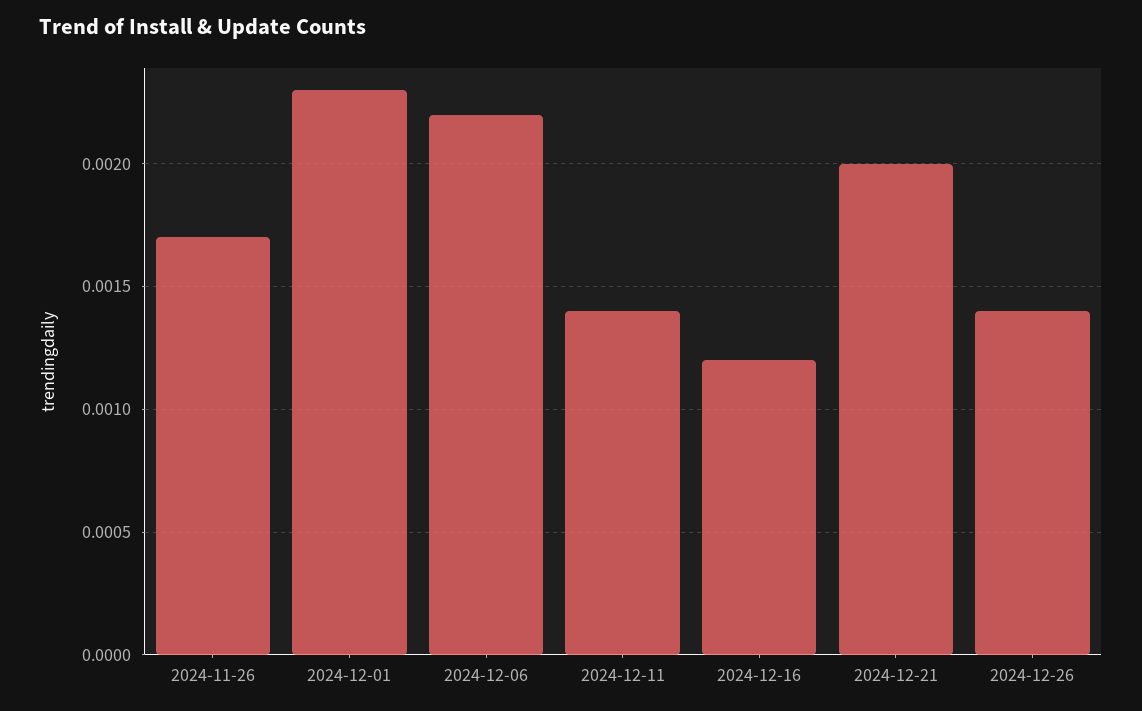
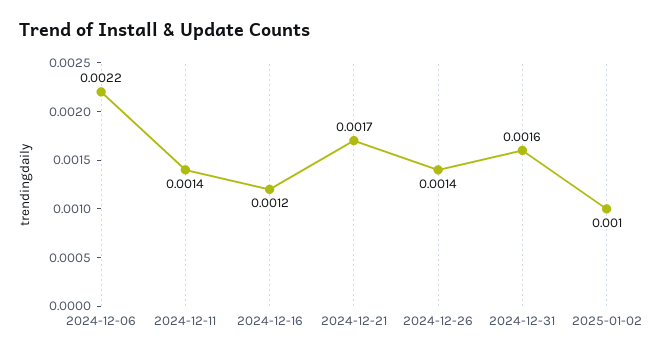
2024-11-26: 0.0017 -> none
2024-12-01: 0.0023 -> none
2024-12-21: 0.002 -> 0.0017
2024-12-31: none -> 0.0016
2025-01-02: none -> 0.001

